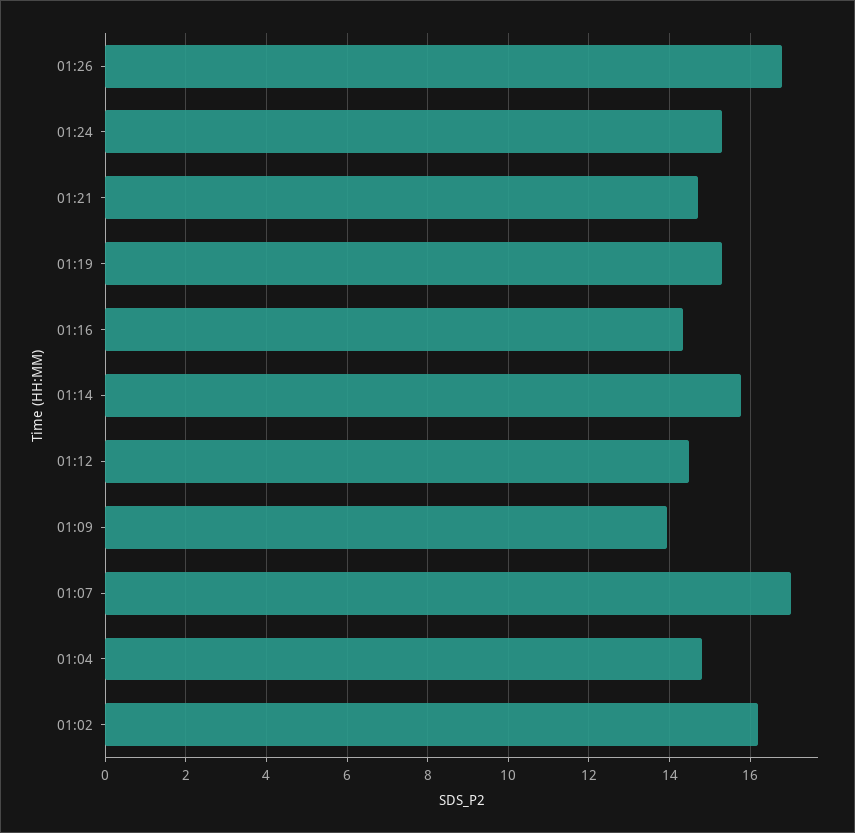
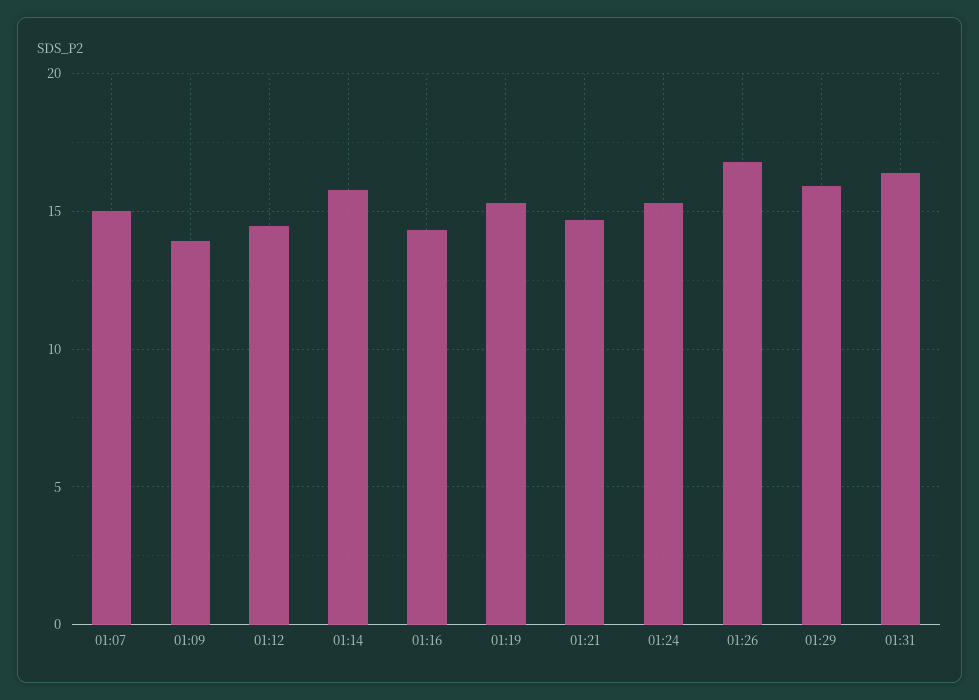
01:07: 17 -> 15
01:04: 14.8 -> none
01:02: 16.2 -> none
01:29: none -> 16
01:31: none -> 16.5

